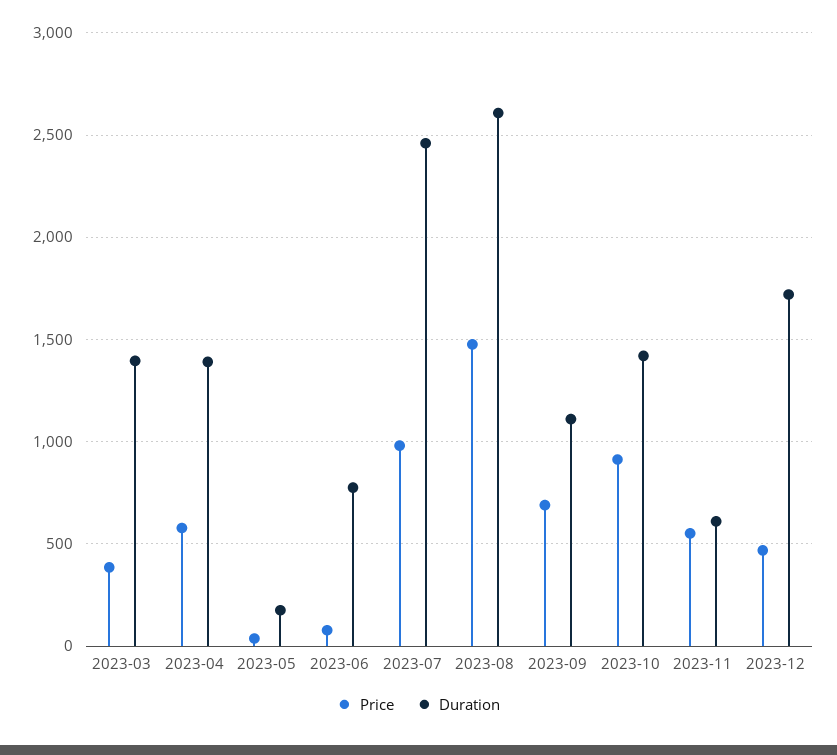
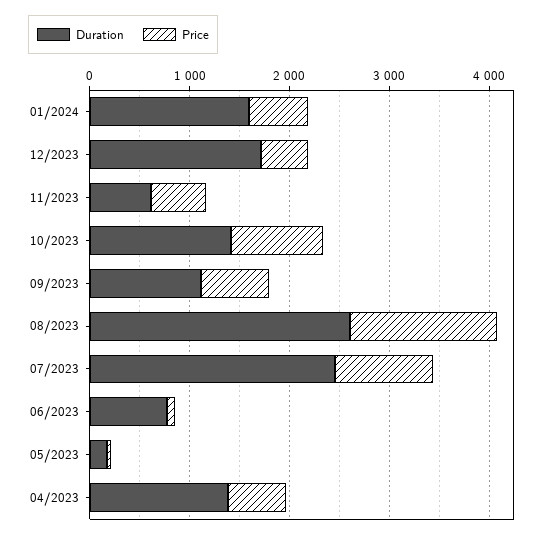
Price, 2023-03: 400 -> none
Duration, 2023-03: 1400 -> none
Duration, 01/2024: none -> 1600
Price, 01/2024: none -> 600

